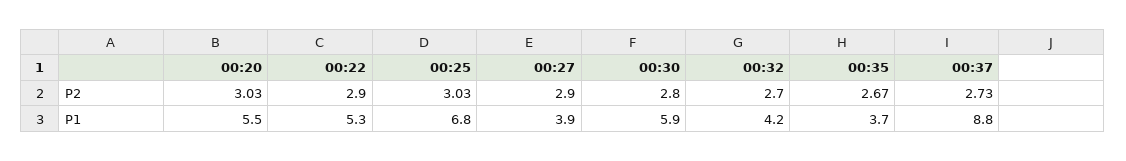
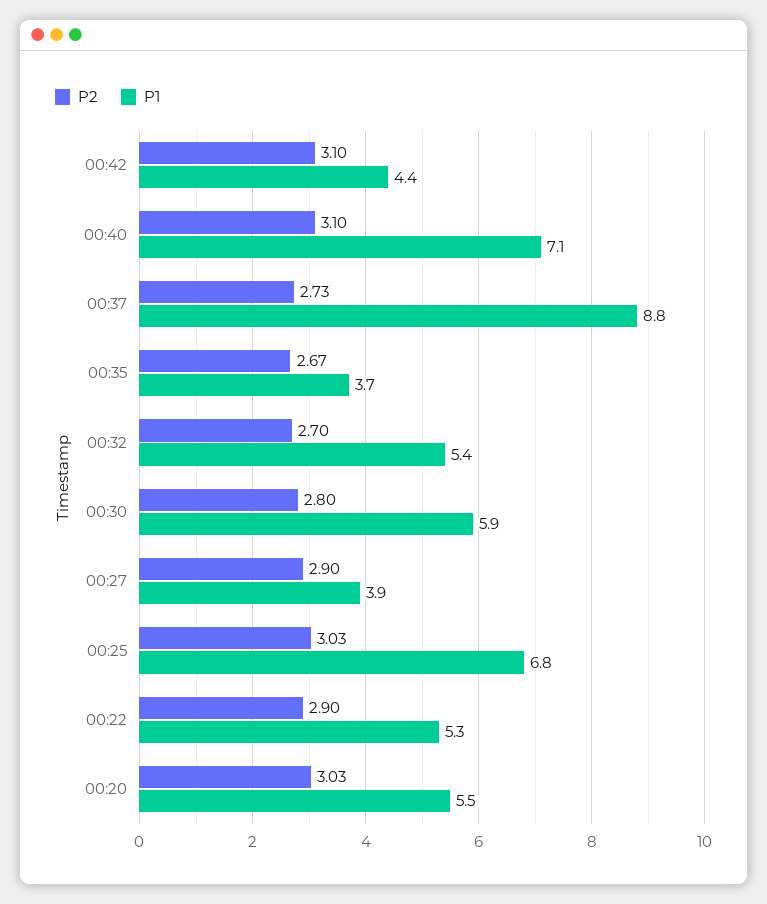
P1, 00:32: 4.2 -> 5.4
P2, 00:42: none -> 3.1
P1, 00:42: none -> 4.4
P2, 00:40: none -> 3.1
P1, 00:40: none -> 7.1

